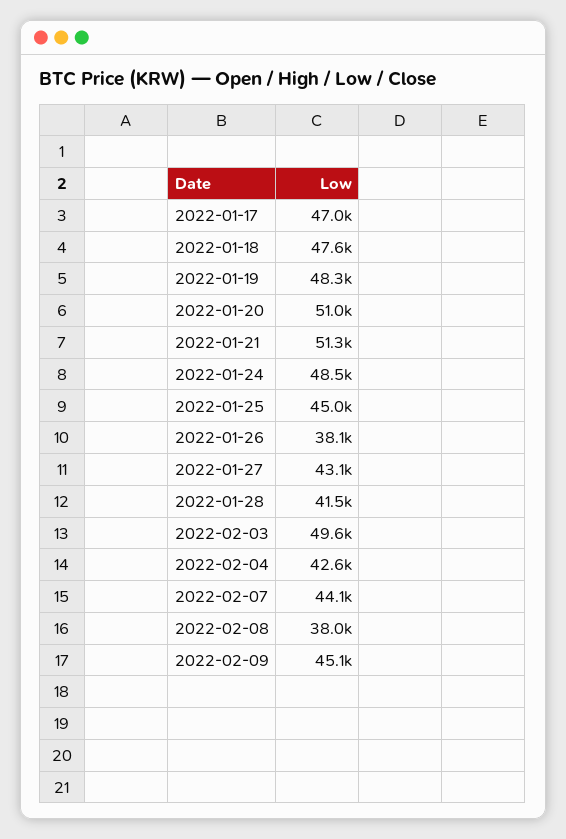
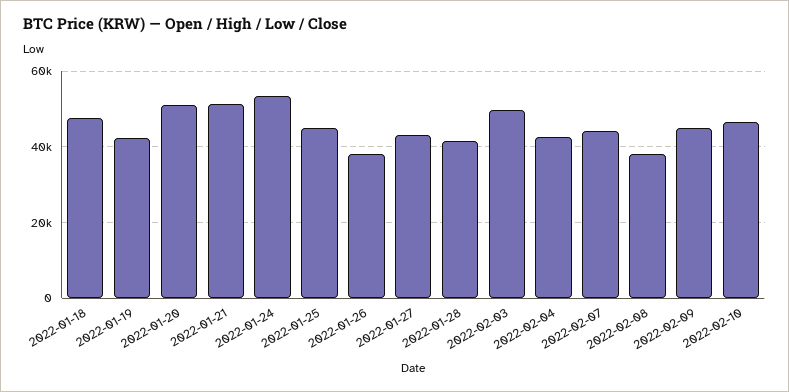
2022-01-17: 47000 -> none
2022-01-19: 48300 -> 42000
2022-01-24: 48500 -> 54000
2022-02-10: none -> 46000

